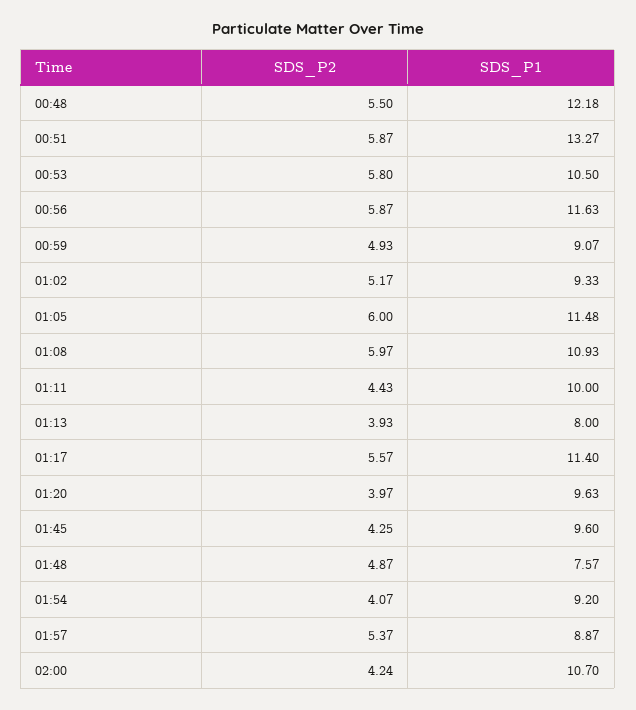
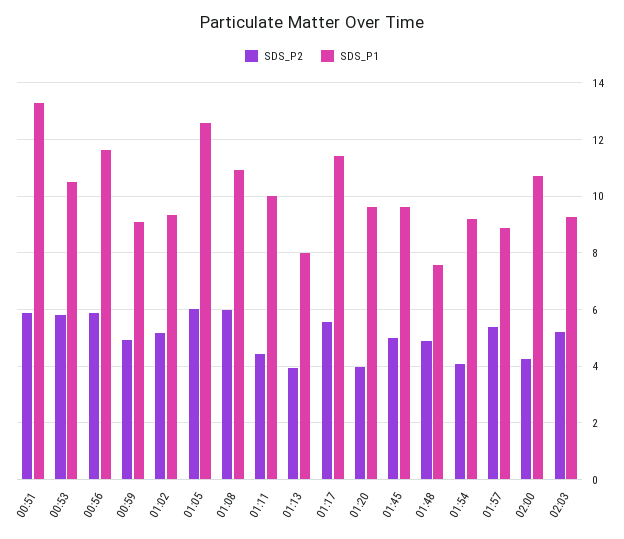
SDS_P2, 00:48: 5.5 -> none
SDS_P1, 00:48: 12.18 -> none
SDS_P1, 01:05: 11.48 -> 12.5
SDS_P2, 01:45: 4.25 -> 5
SDS_P2, 02:03: none -> 5.25
SDS_P1, 02:03: none -> 9.25

